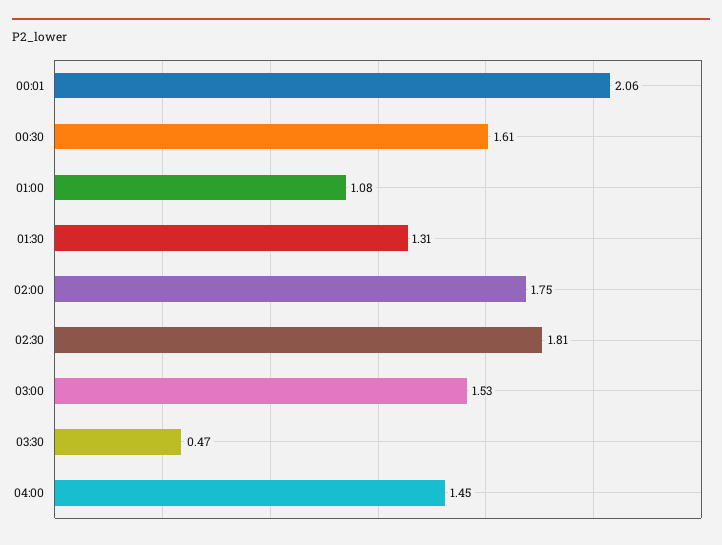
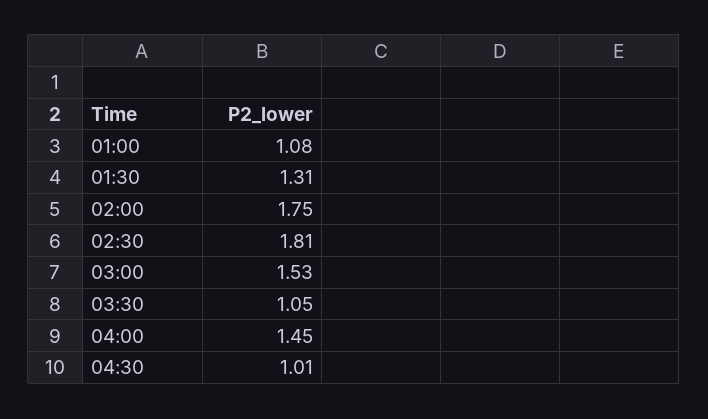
00:01: 2.06 -> none
00:30: 1.61 -> none
03:30: 0.47 -> 1.05
04:30: none -> 1.01

